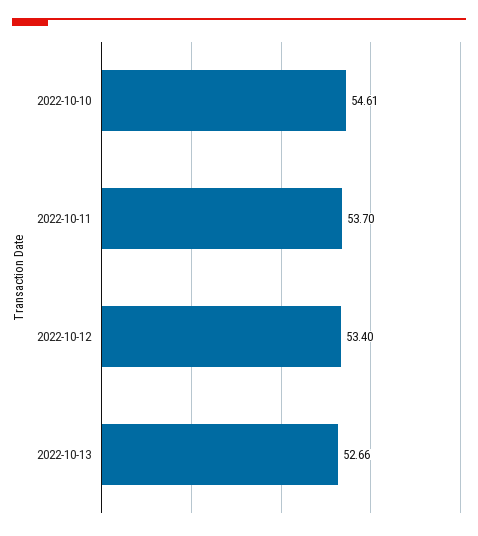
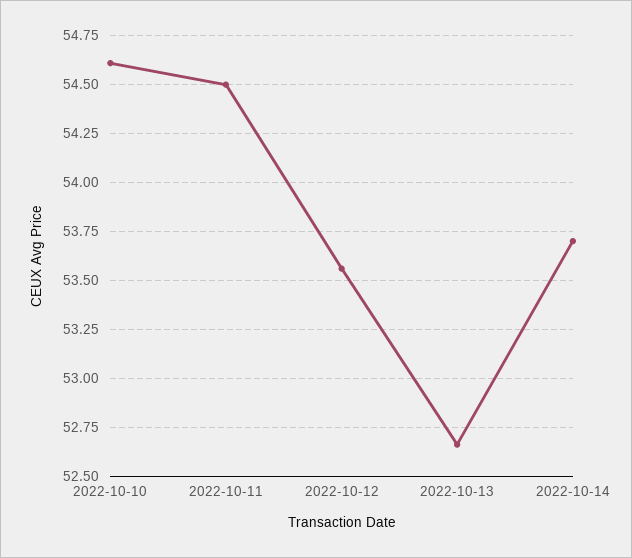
2022-10-11: 53.7 -> 54.5
2022-10-12: 53.4 -> 53.55
2022-10-14: none -> 53.7

